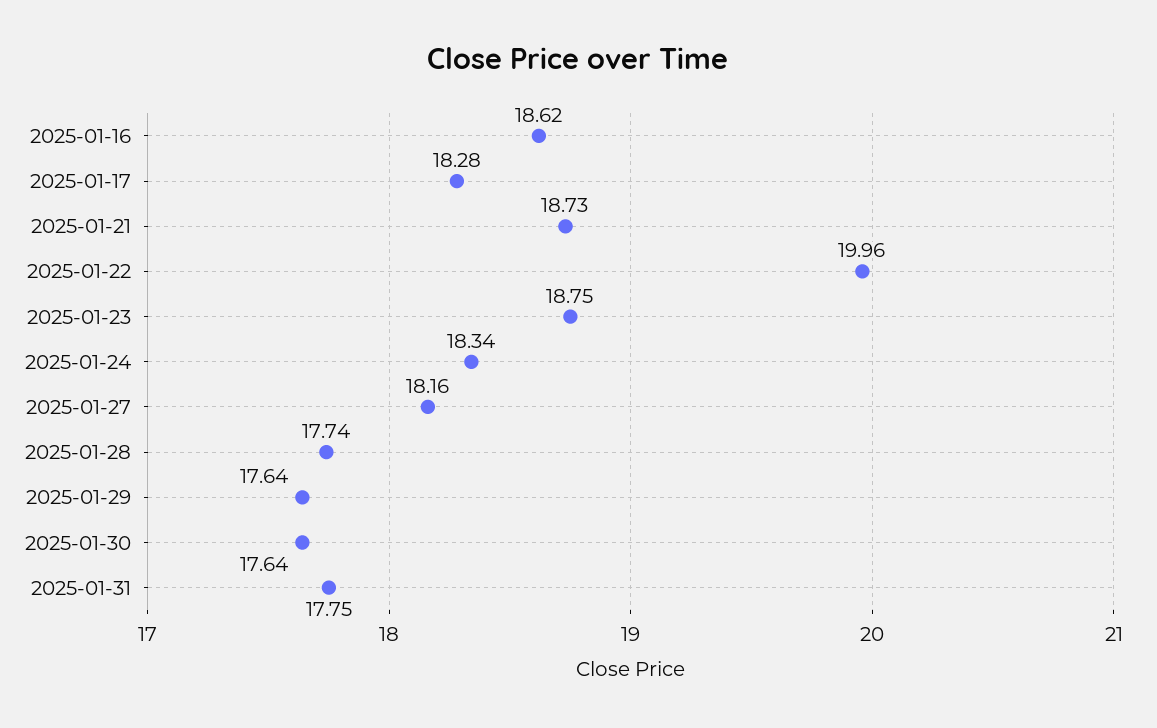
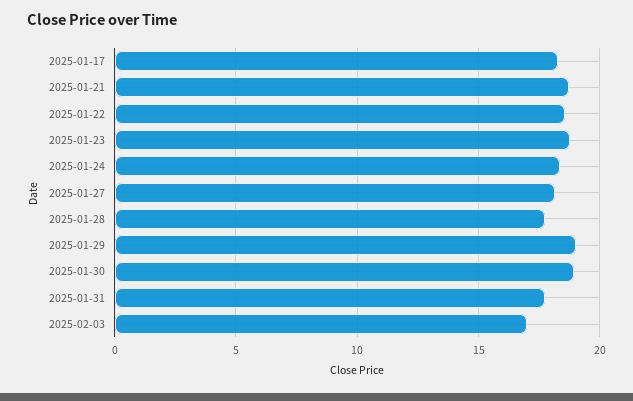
2025-01-16: 18.62 -> none
2025-01-22: 19.96 -> 18.5
2025-01-29: 17.64 -> 19
2025-01-30: 17.64 -> 19
2025-02-03: none -> 17

